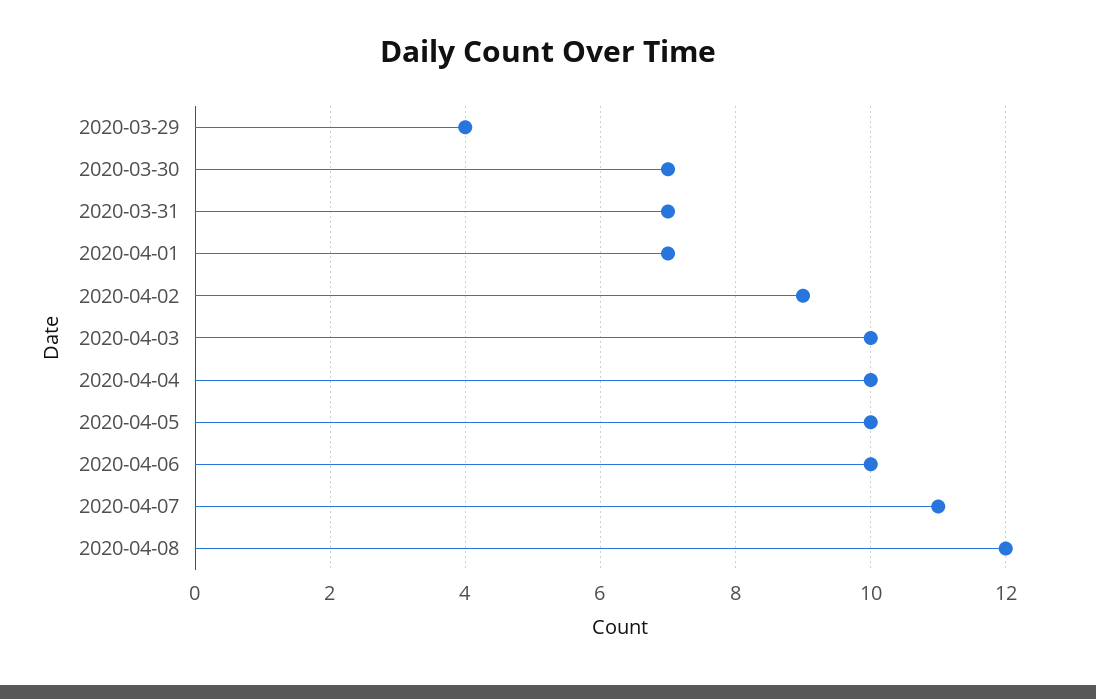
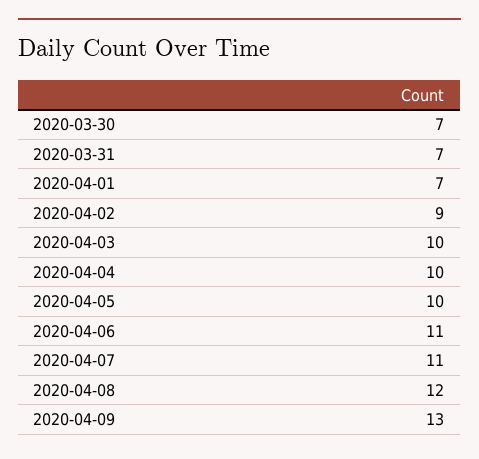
2020-03-29: 4 -> none
2020-04-06: 10 -> 11
2020-04-09: none -> 13

